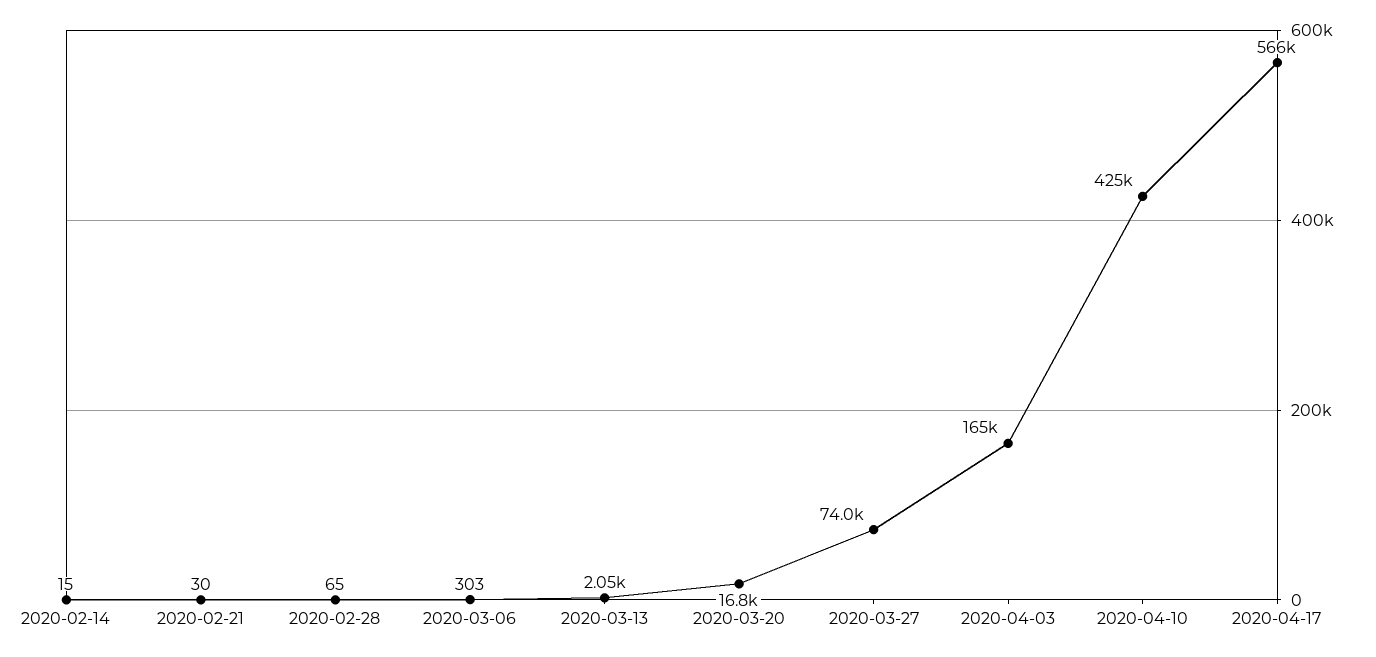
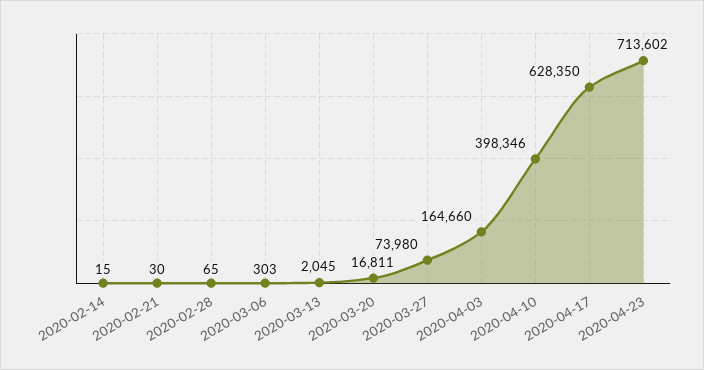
2020-04-10: 425000 -> 398346
2020-04-17: 566000 -> 628350
2020-04-23: none -> 713602

